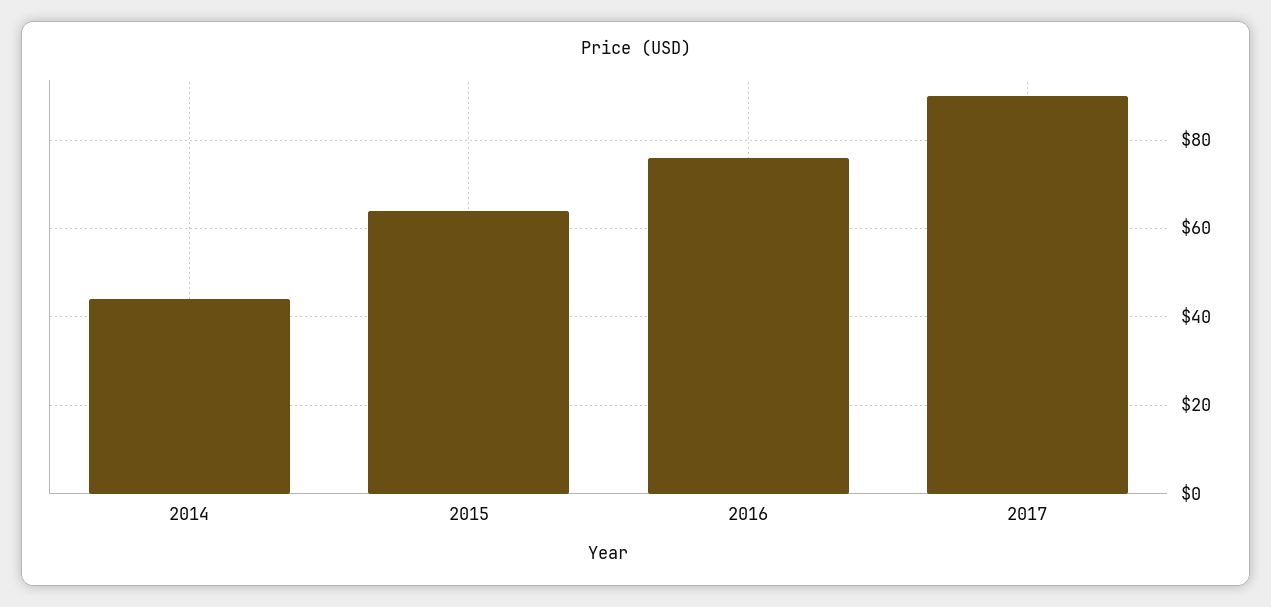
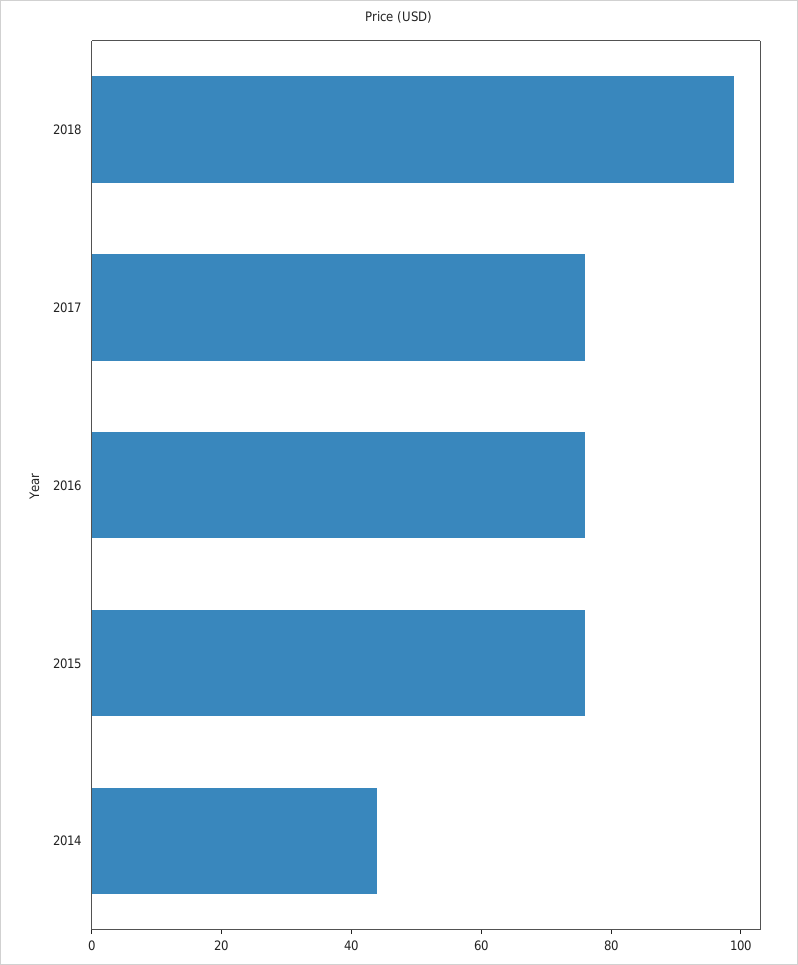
2015: 65 -> 75
2017: 90 -> 75
2018: none -> 100

